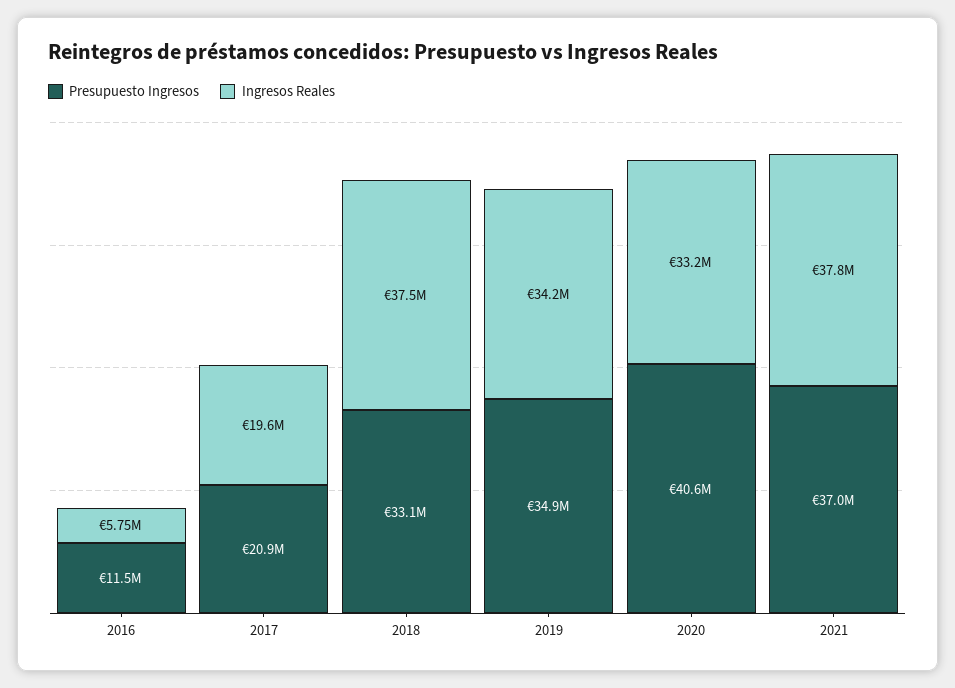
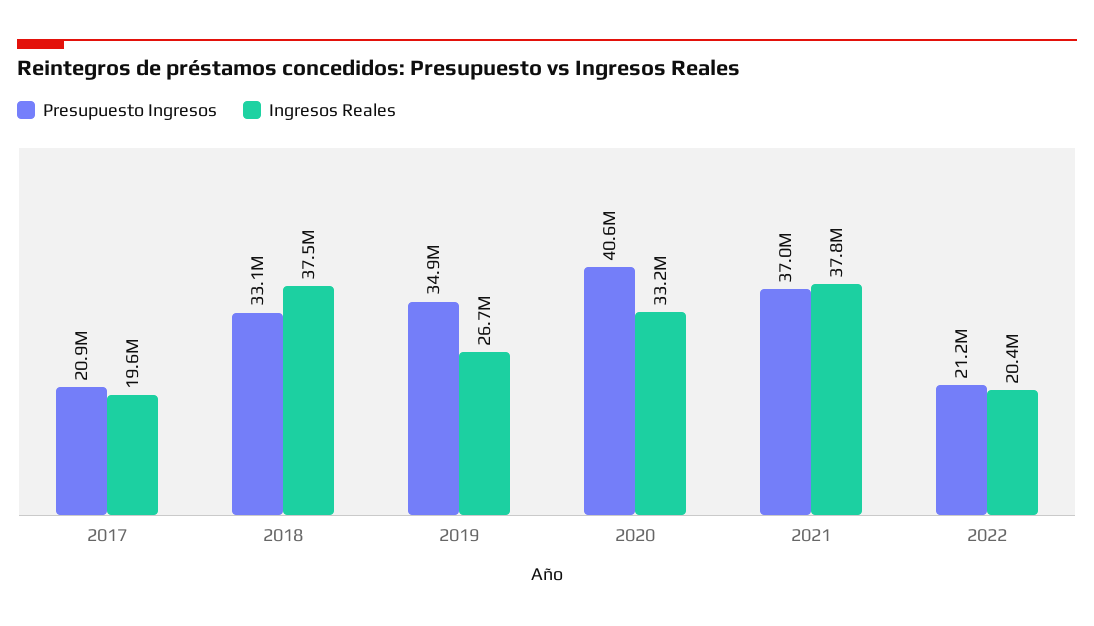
Presupuesto Ingresos, 2016: 11500000 -> none
Ingresos Reales, 2016: 5750000 -> none
Ingresos Reales, 2019: 34200000 -> 26700000
Presupuesto Ingresos, 2022: none -> 21200000
Ingresos Reales, 2022: none -> 20400000

